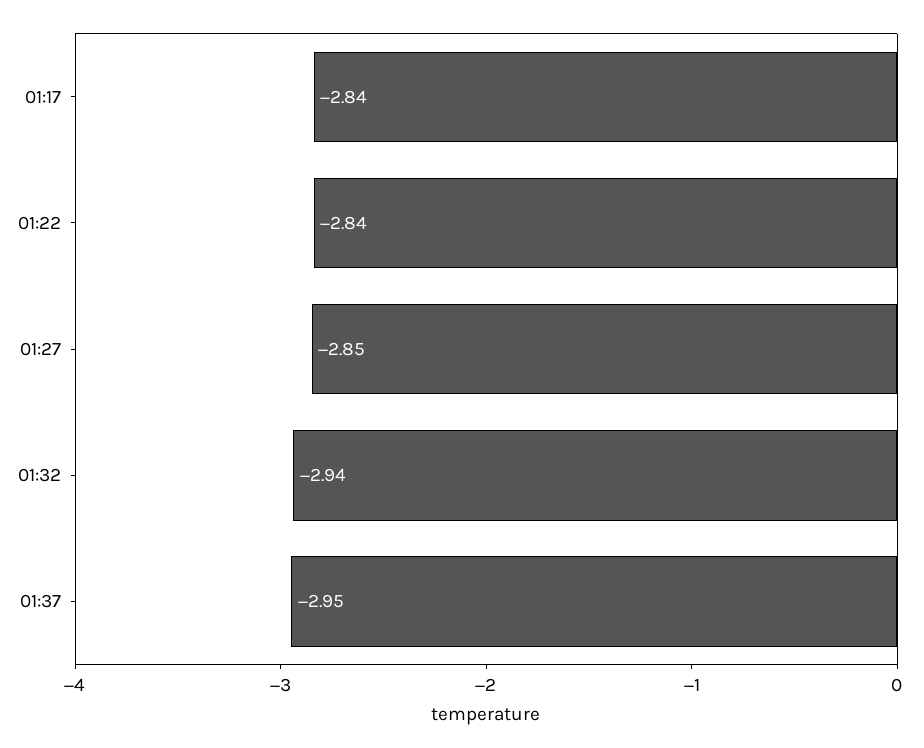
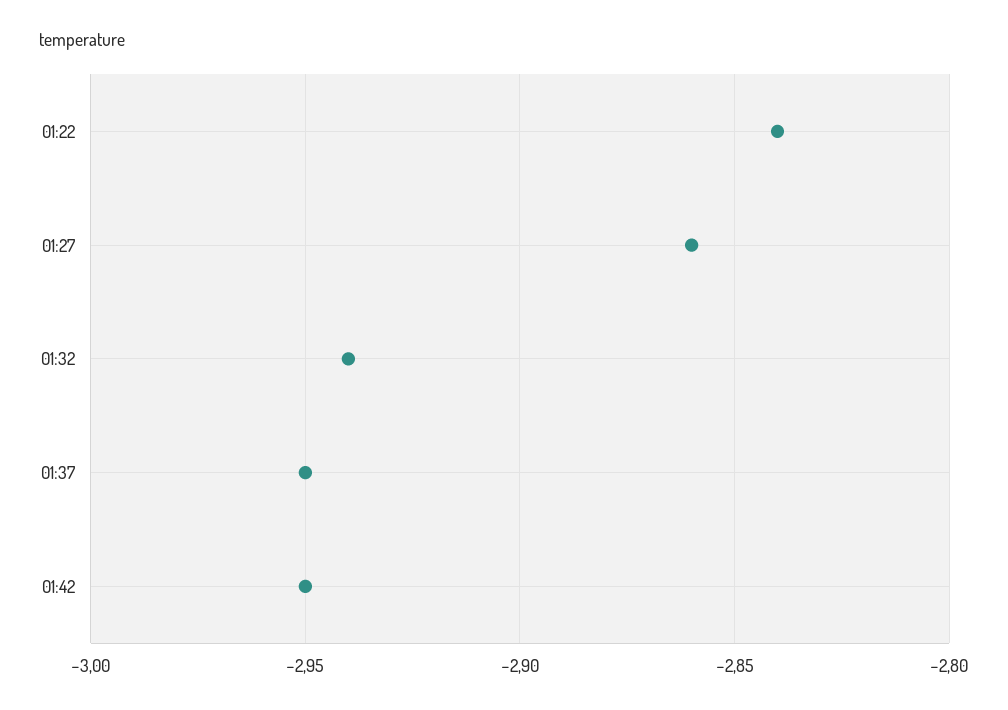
01:17: -2.84 -> none
01:27: -2.85 -> -2.86
01:42: none -> -2.95

